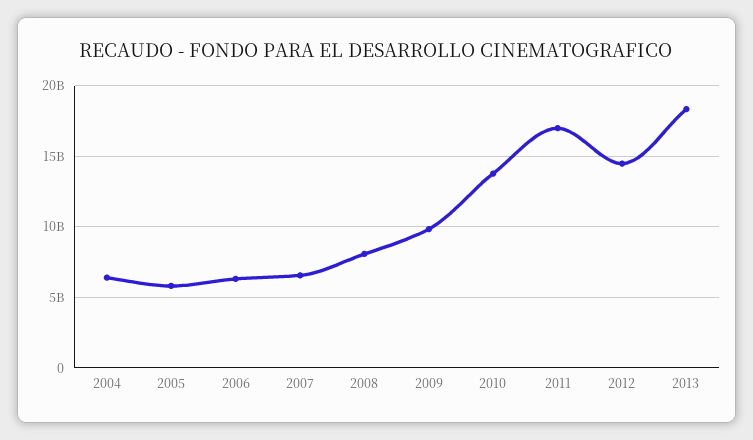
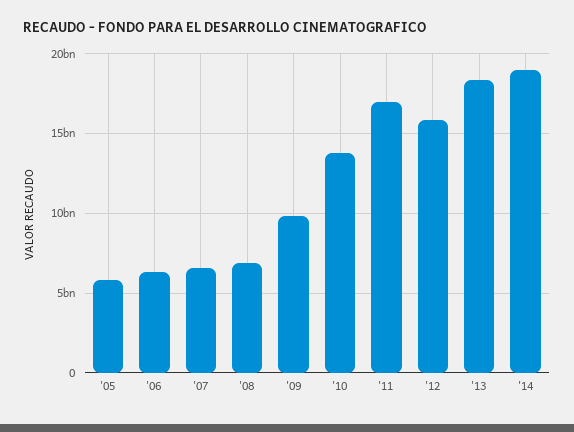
2004: 6500000000 -> none
2008: 8000000000 -> 7000000000
2012: 14500000000 -> 16000000000
'14: none -> 19000000000

